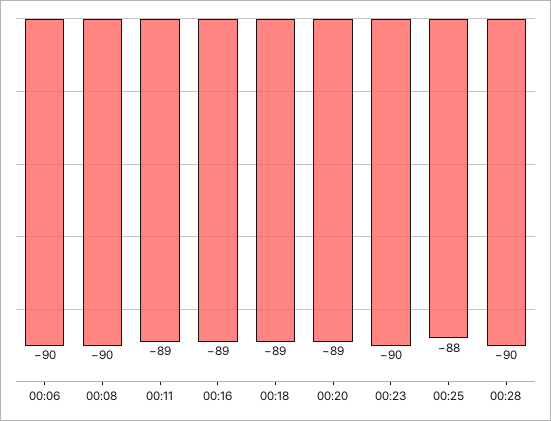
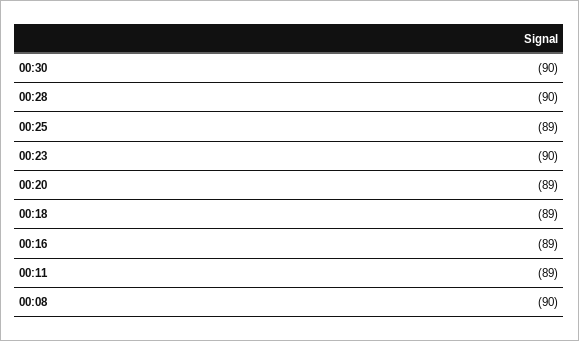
00:06: -90 -> none
00:25: -88 -> -89
00:30: none -> -90

